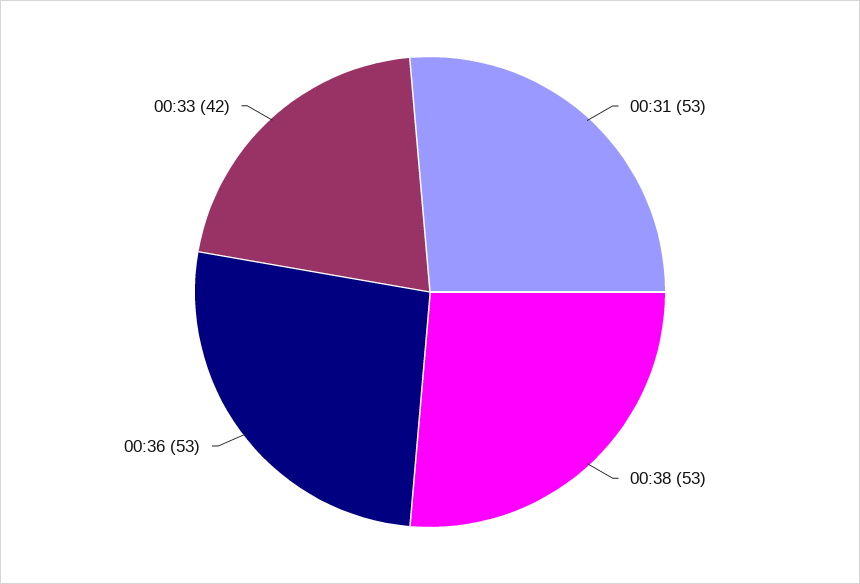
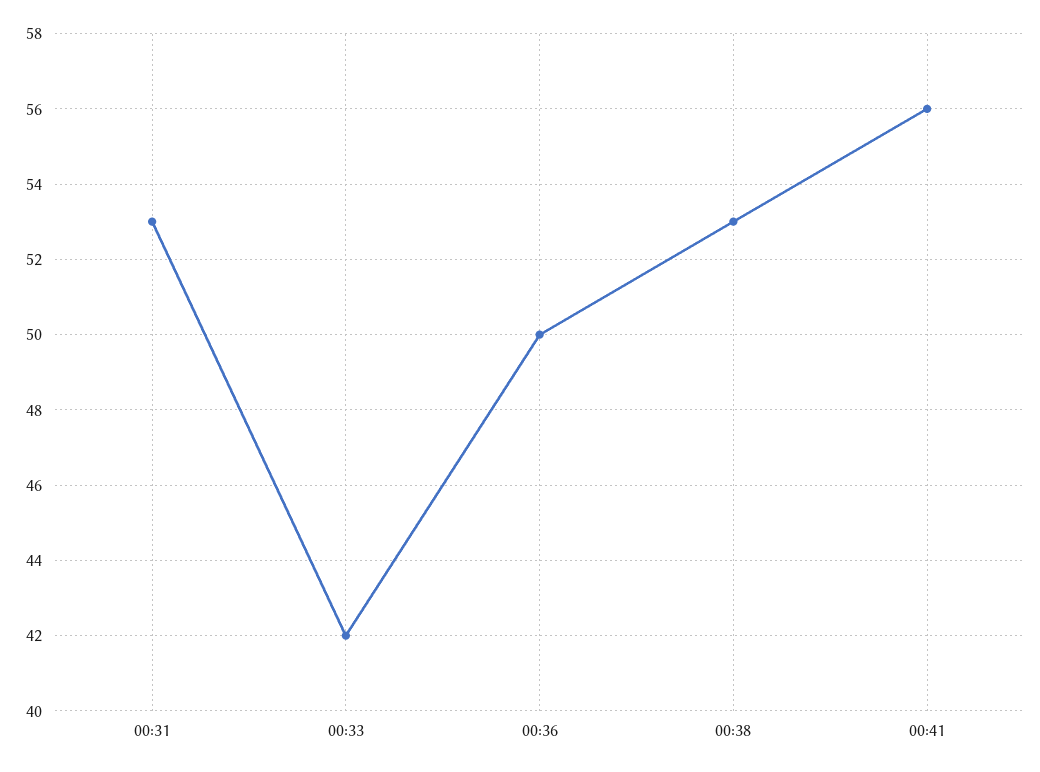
00:36: 53 -> 50
00:41: none -> 56

